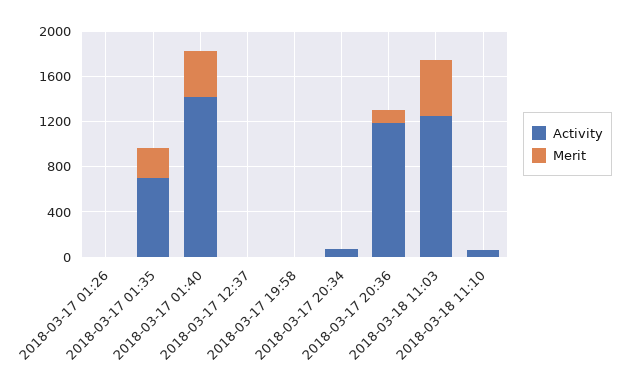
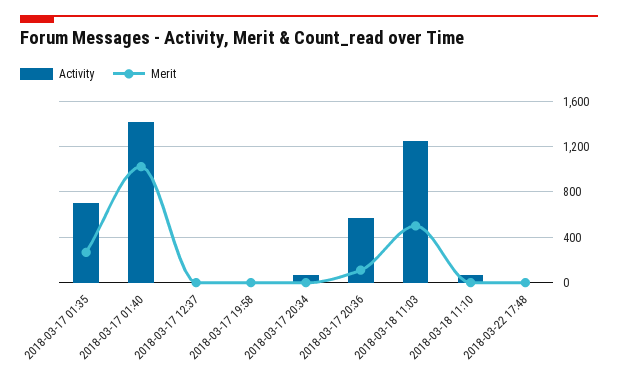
Activity, 2018-03-17 01:26: 0 -> none
Merit, 2018-03-17 01:26: 0 -> none
Merit, 2018-03-17 01:40: 400 -> 1000
Activity, 2018-03-17 20:36: 1200 -> 600
Activity, 2018-03-22 17:48: none -> 0
Merit, 2018-03-22 17:48: none -> 0

